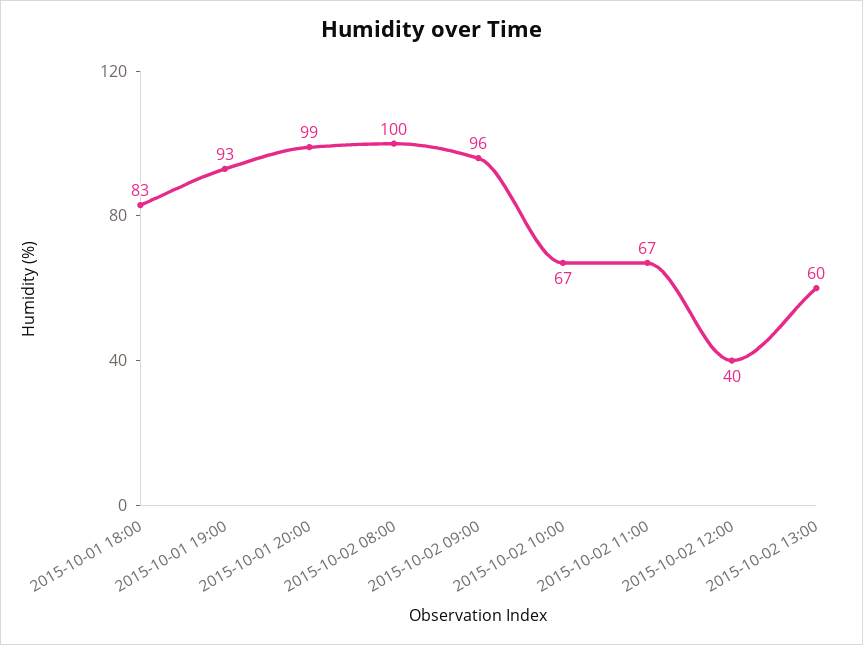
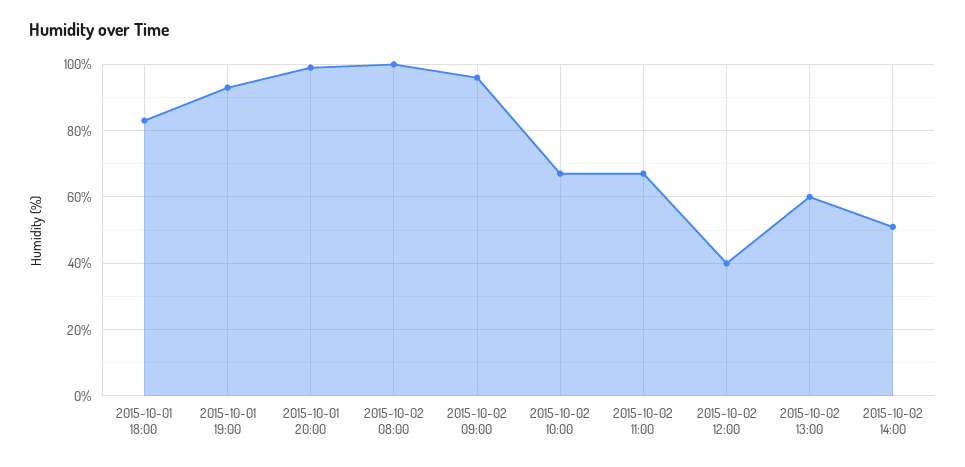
2015-10-02 14:00: none -> 50

